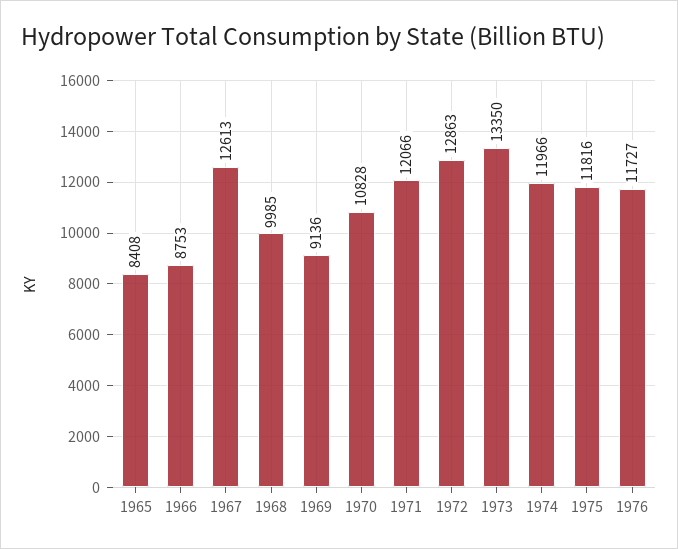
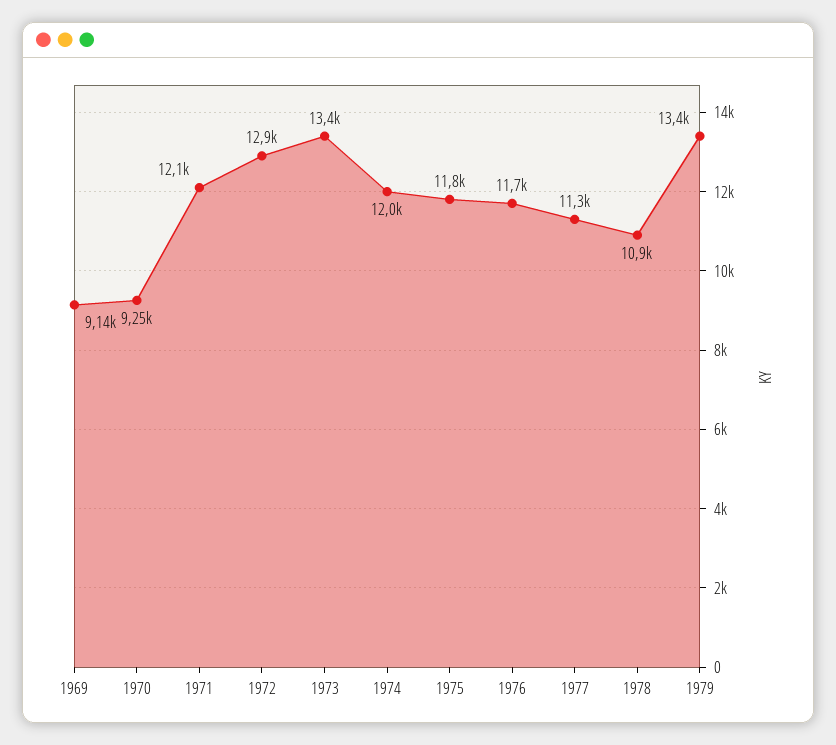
1965: 8408 -> none
1966: 8753 -> none
1967: 12613 -> none
1968: 9985 -> none
1970: 10828 -> 9250
1977: none -> 11300
1978: none -> 10900
1979: none -> 13400

